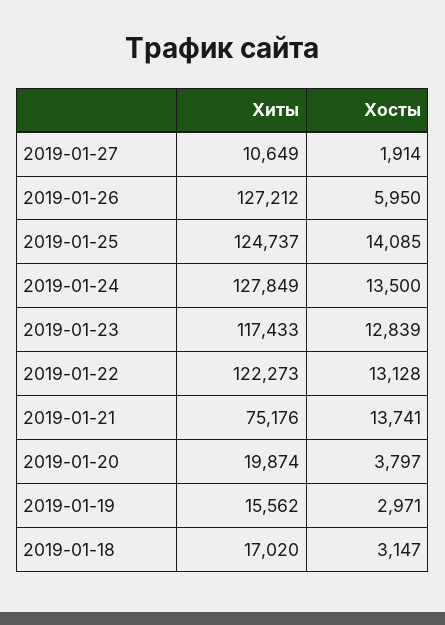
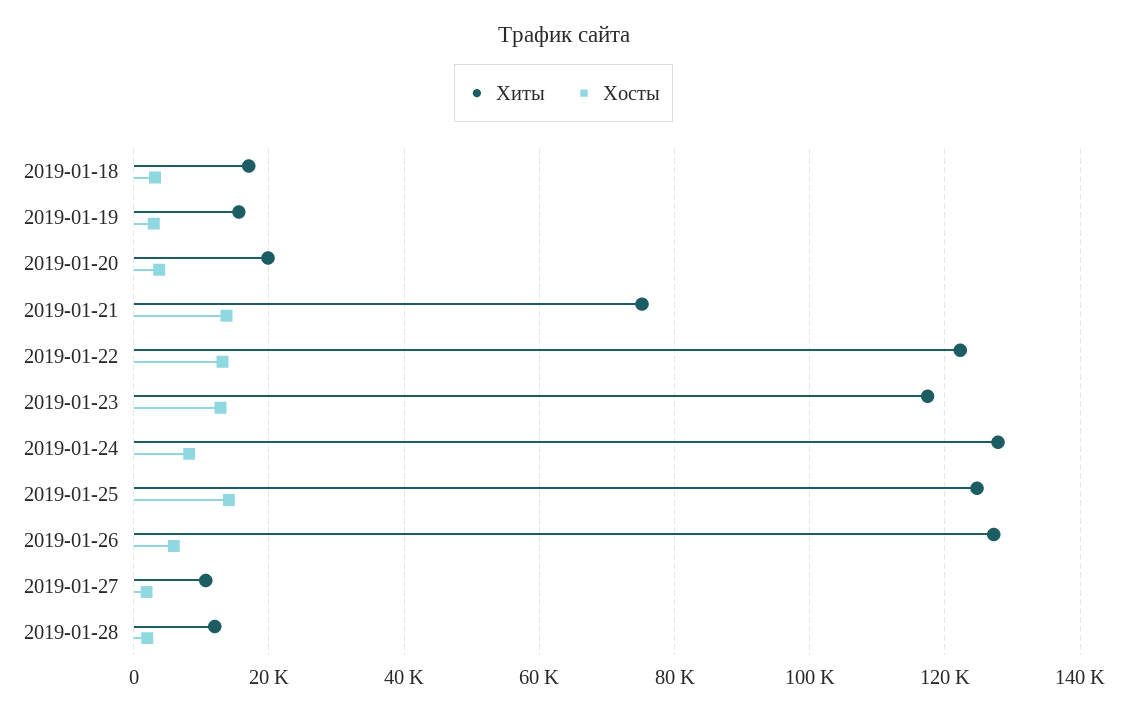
Хосты, 2019-01-24: 13500 -> 8000
Хиты, 2019-01-28: none -> 12000
Хосты, 2019-01-28: none -> 2000

